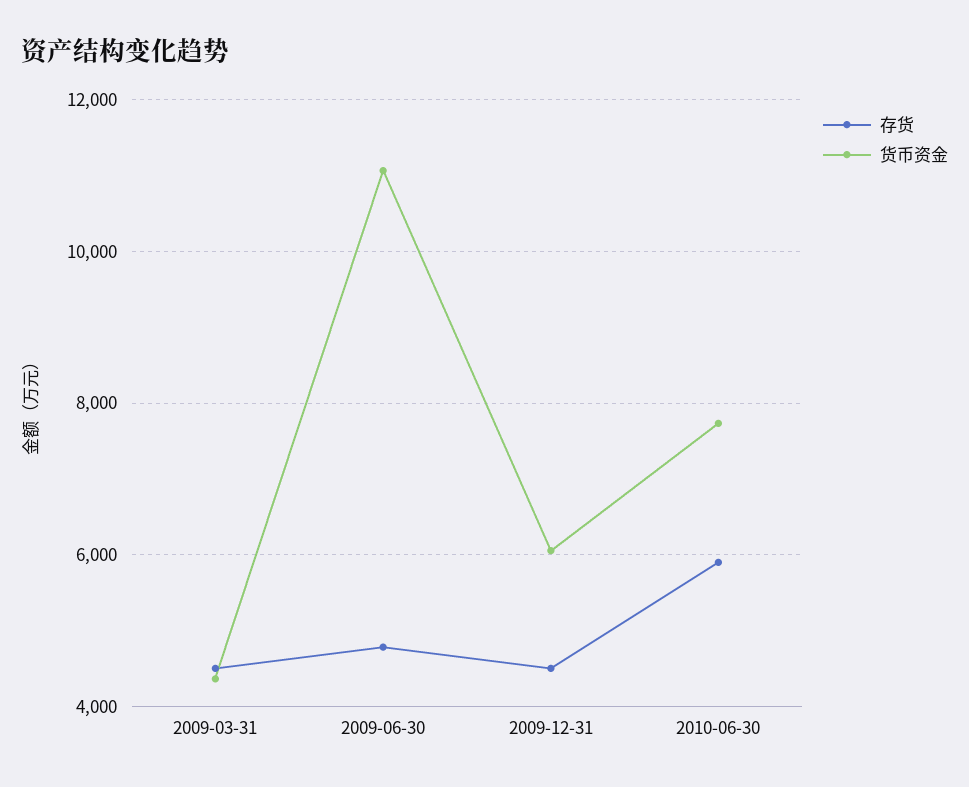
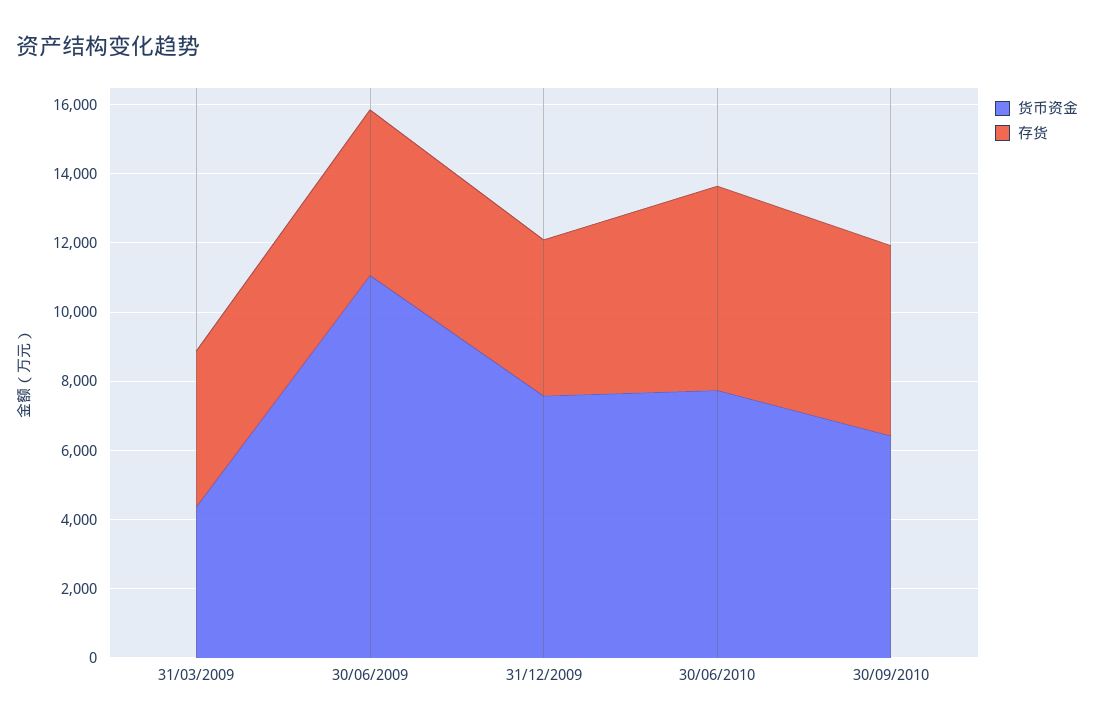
货币资金, 2009-12-31: 6000 -> 7500
货币资金, 30/09/2010: none -> 6500
存货, 30/09/2010: none -> 5500

